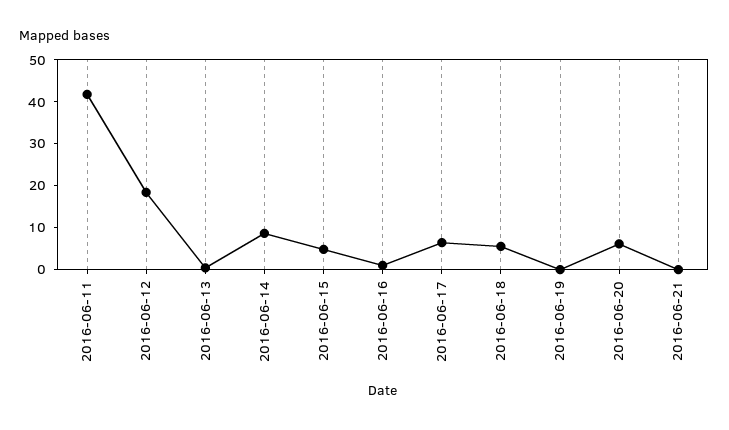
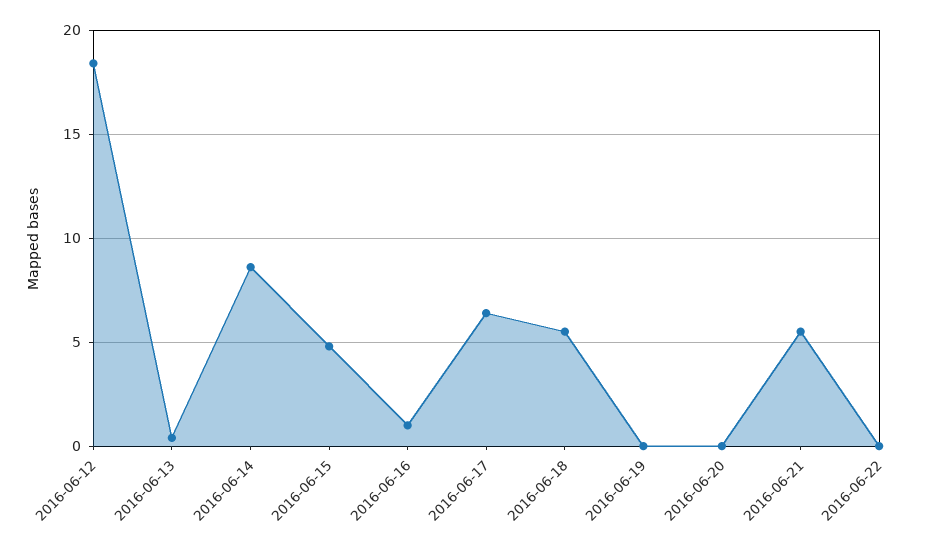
2016-06-11: 42 -> none
2016-06-20: 6 -> 0
2016-06-21: 0 -> 5.5
2016-06-22: none -> 0

